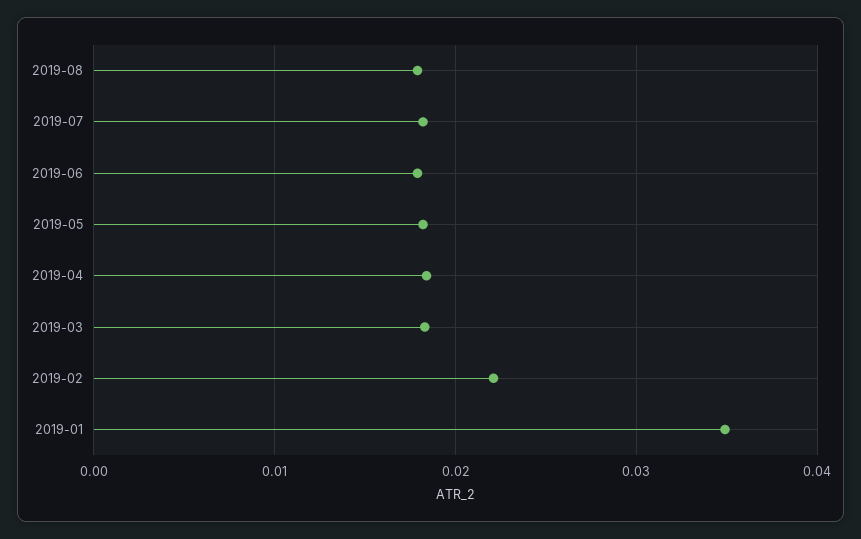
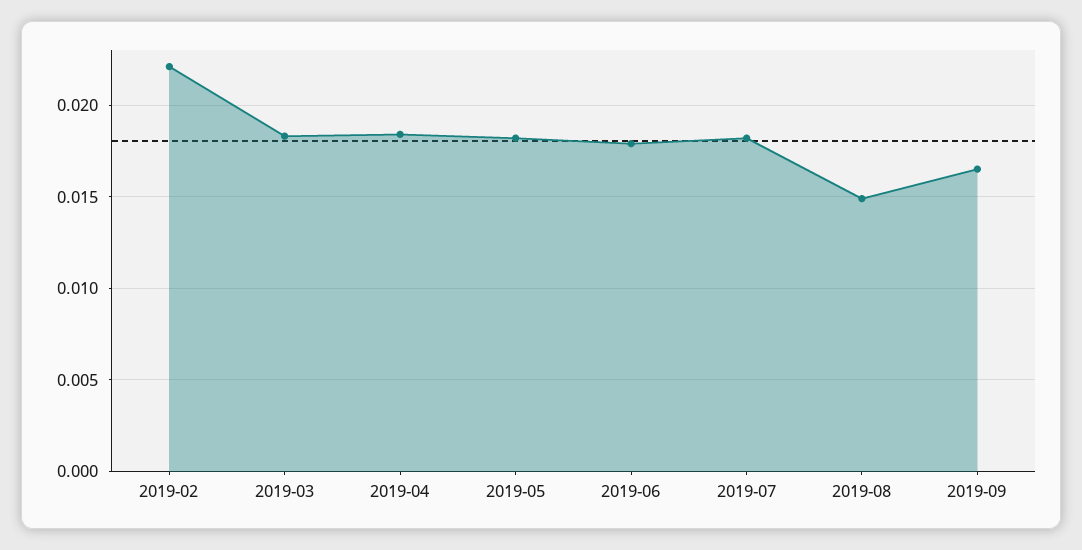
2019-08: 0.018 -> 0.015
2019-01: 0.035 -> none
2019-09: none -> 0.0165

